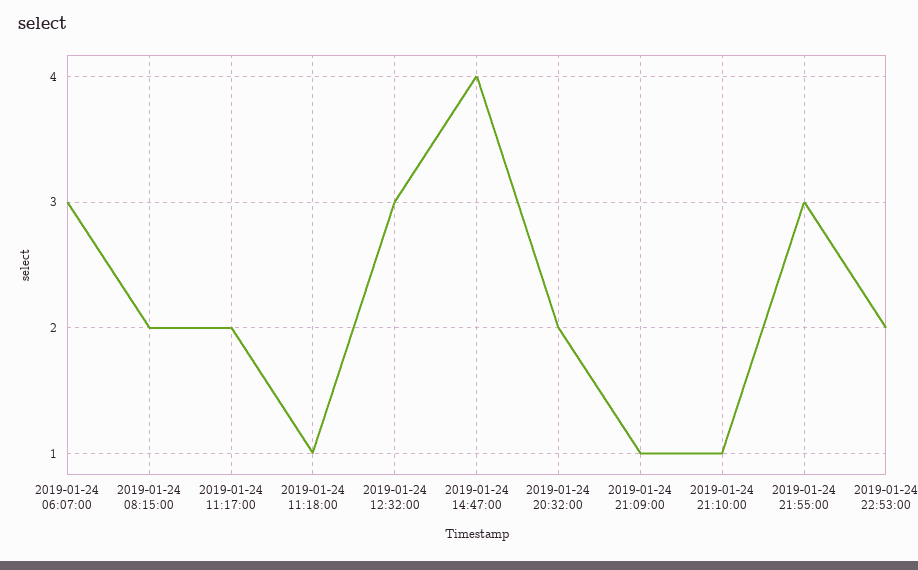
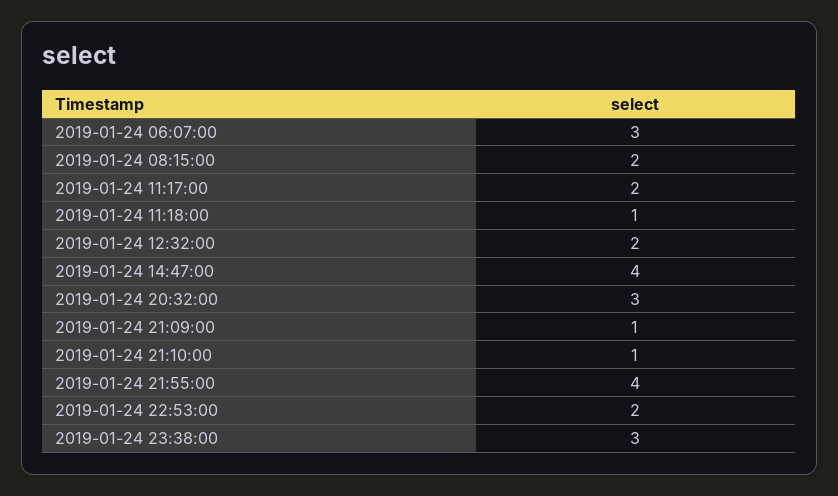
2019-01-24 12:32:00: 3 -> 2
2019-01-24 20:32:00: 2 -> 3
2019-01-24 21:55:00: 3 -> 4
2019-01-24 23:38:00: none -> 3

